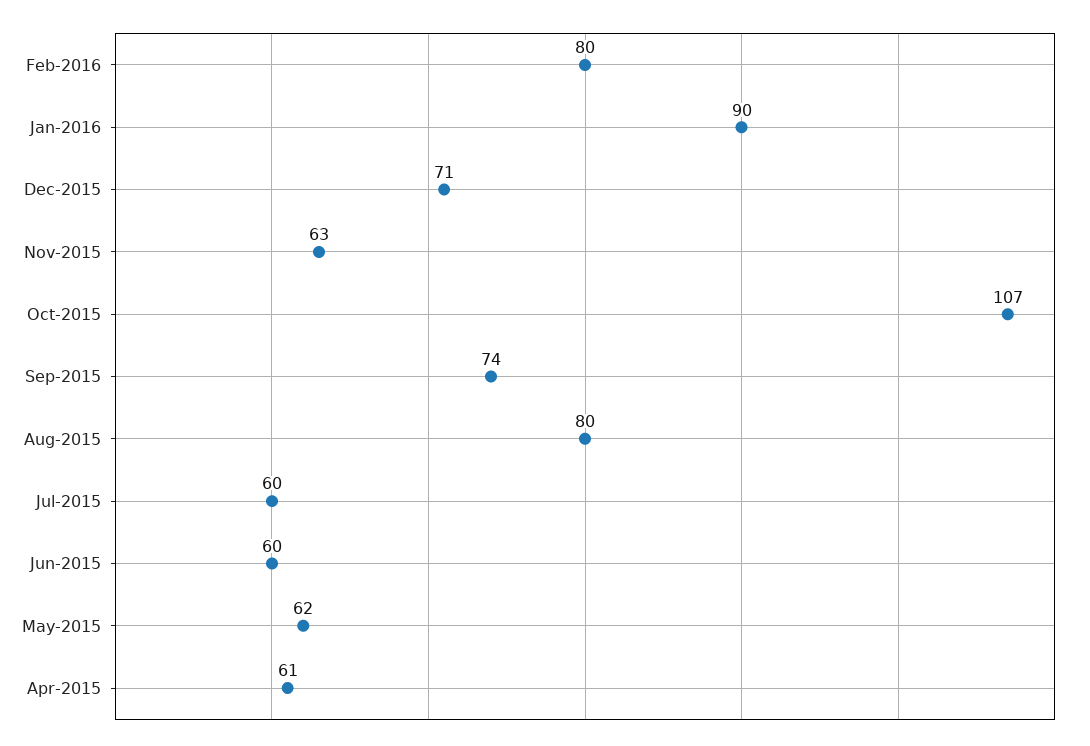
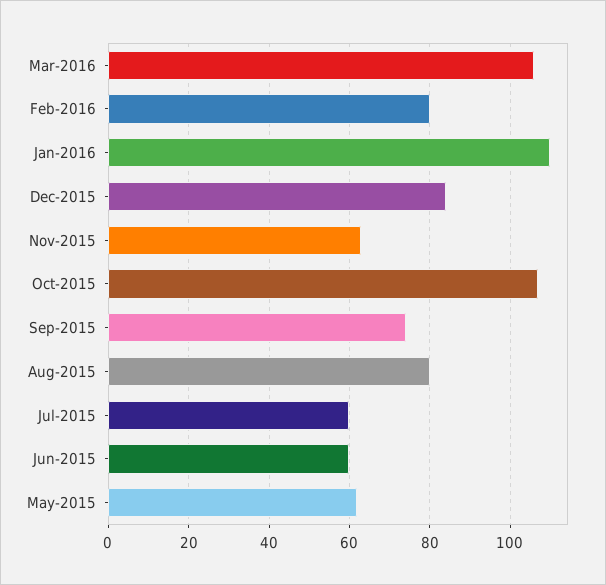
Jan-2016: 90 -> 110
Dec-2015: 71 -> 85
Apr-2015: 61 -> none
Mar-2016: none -> 105

